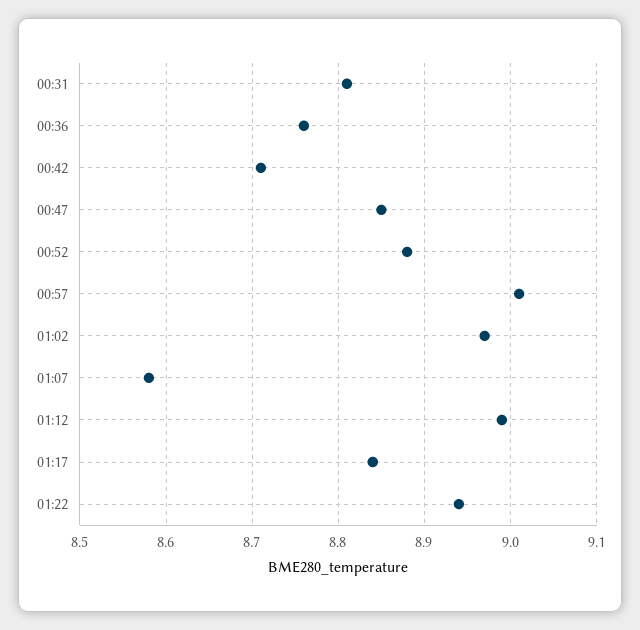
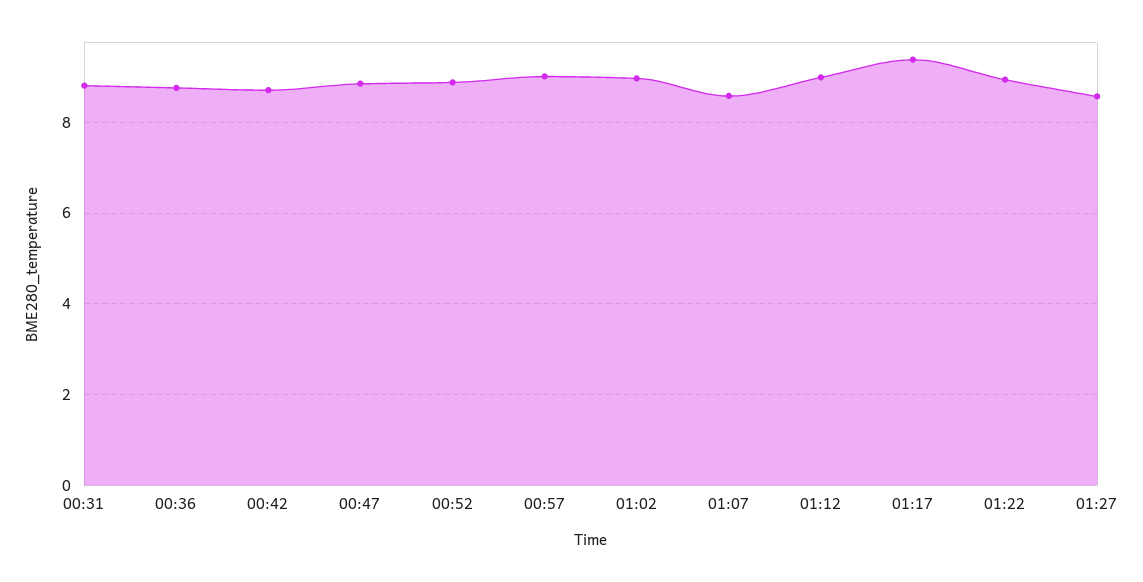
01:17: 8.84 -> 9.4
01:27: none -> 8.6

